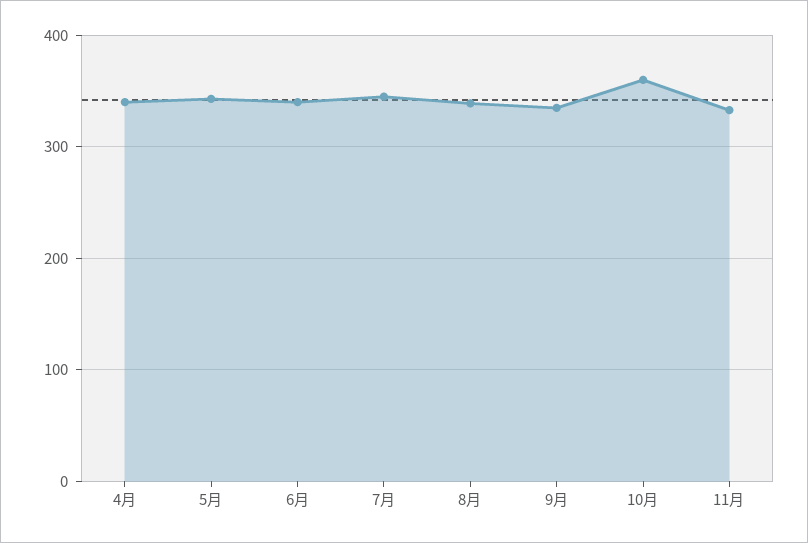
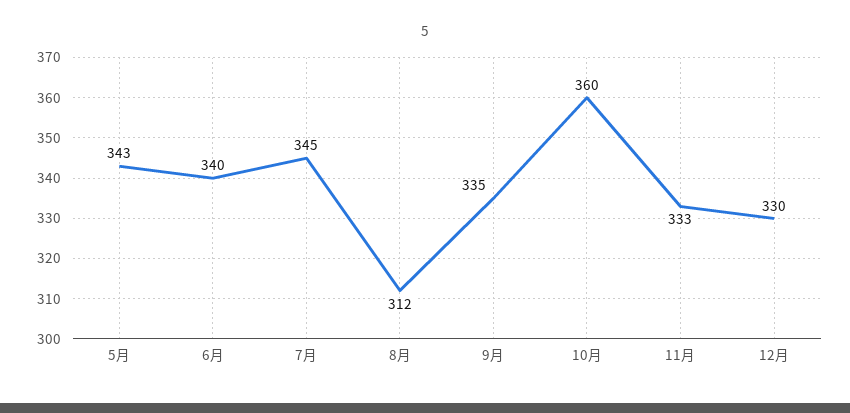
4月: 340 -> none
8月: 340 -> 312
12月: none -> 330

